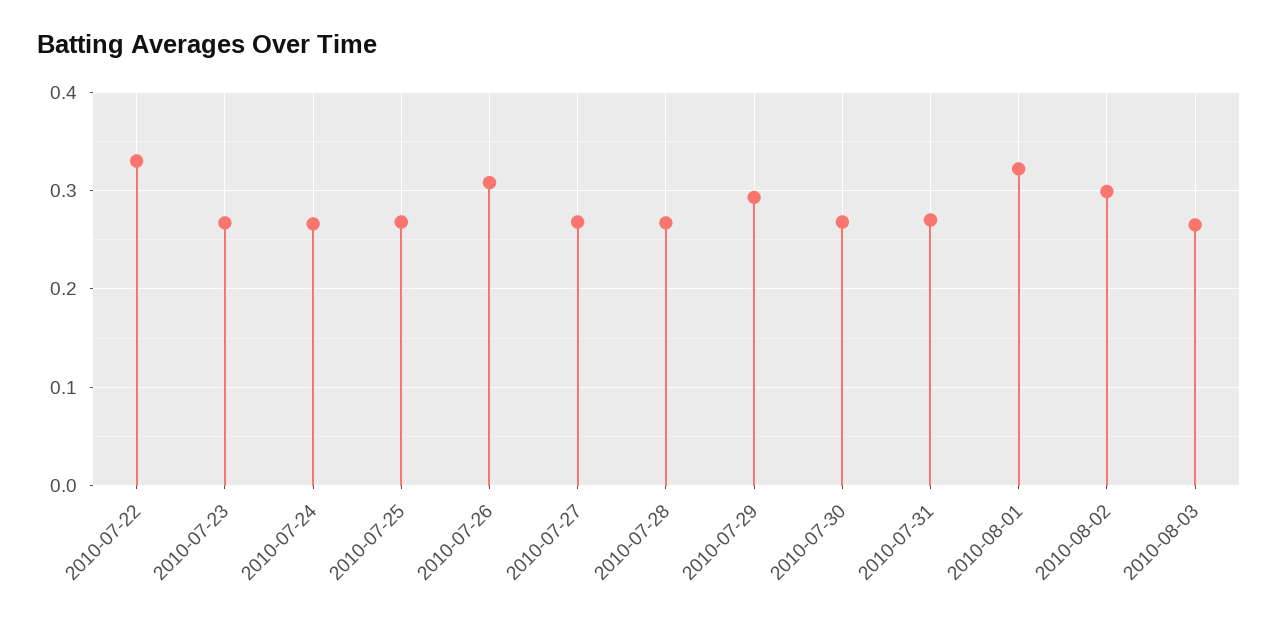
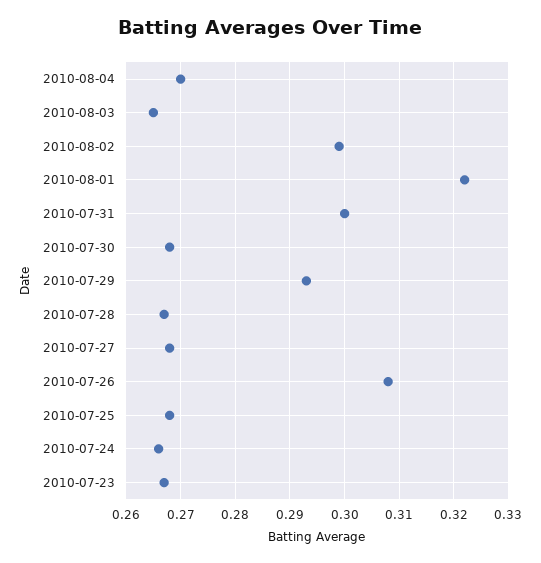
2010-07-22: 0.33 -> none
2010-07-31: 0.27 -> 0.3
2010-08-04: none -> 0.27

